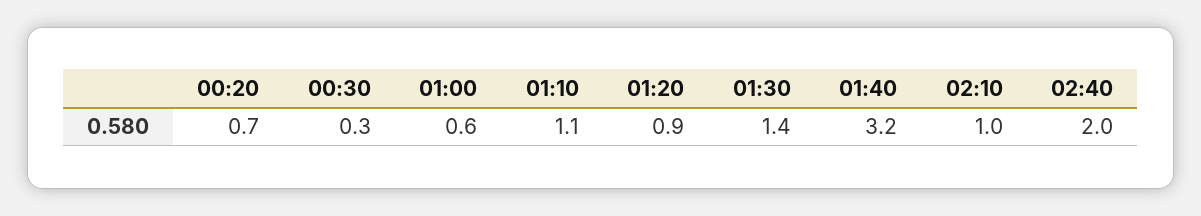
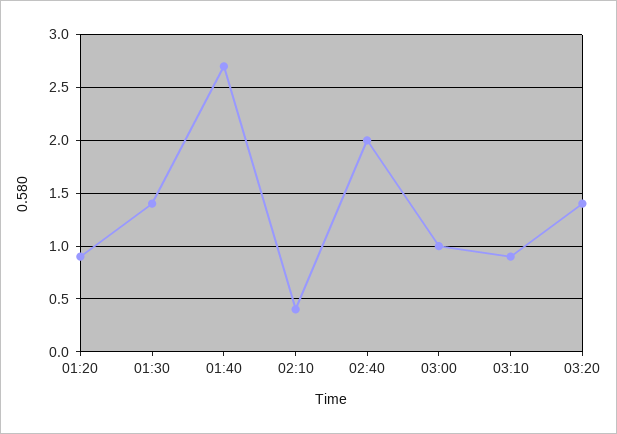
00:20: 0.7 -> none
00:30: 0.3 -> none
01:00: 0.6 -> none
01:10: 1.1 -> none
01:40: 3.2 -> 2.7
02:10: 1 -> 0.4
03:00: none -> 1
03:10: none -> 0.9
03:20: none -> 1.4

